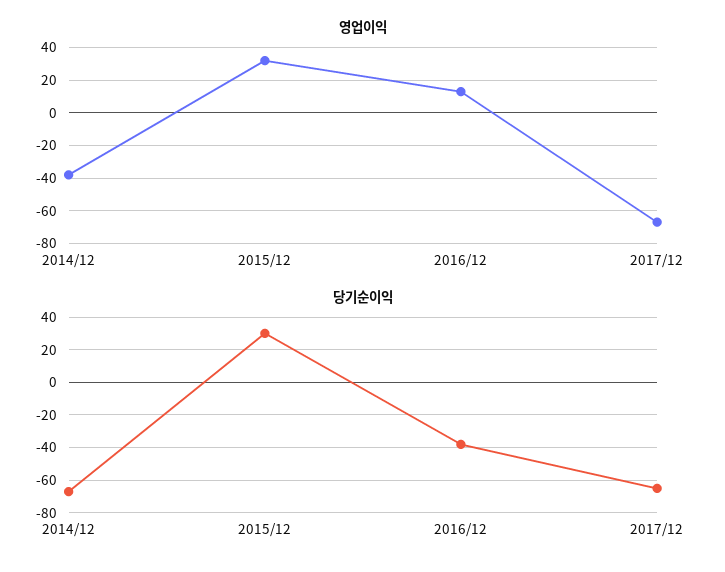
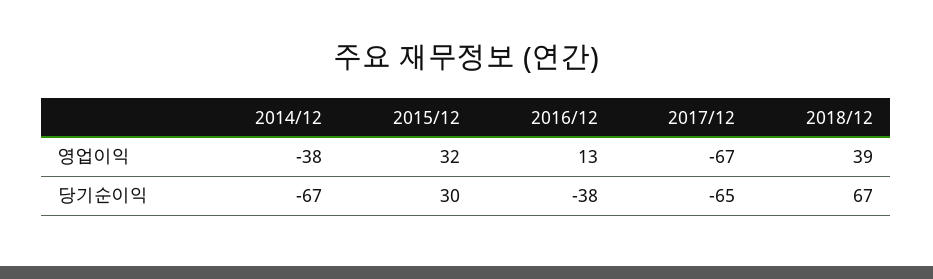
영업이익, 2018/12: none -> 39
당기순이익, 2018/12: none -> 67

